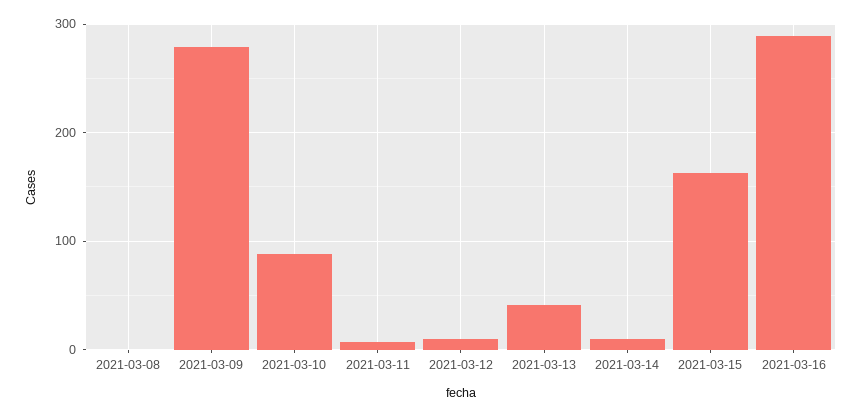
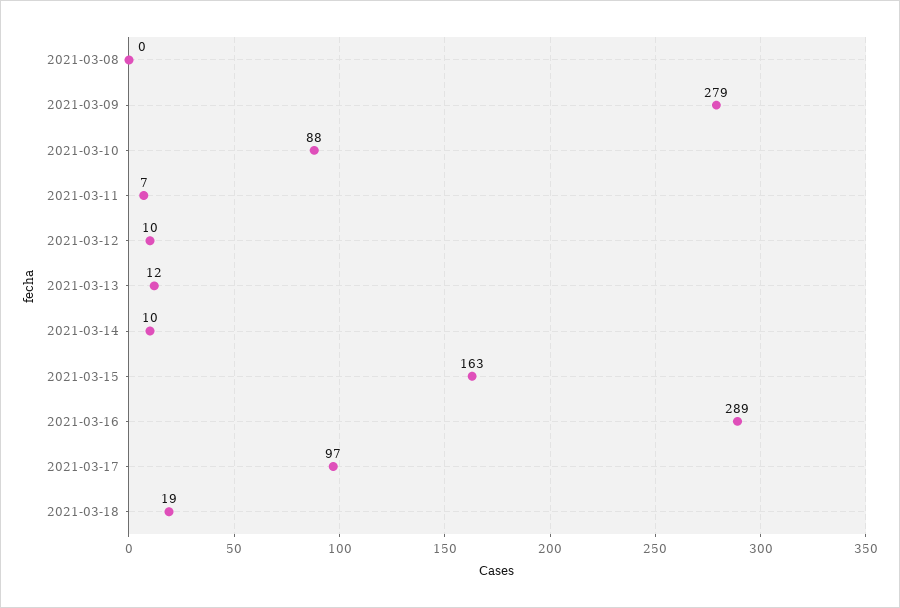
2021-03-13: 40 -> 12
2021-03-17: none -> 97
2021-03-18: none -> 19

